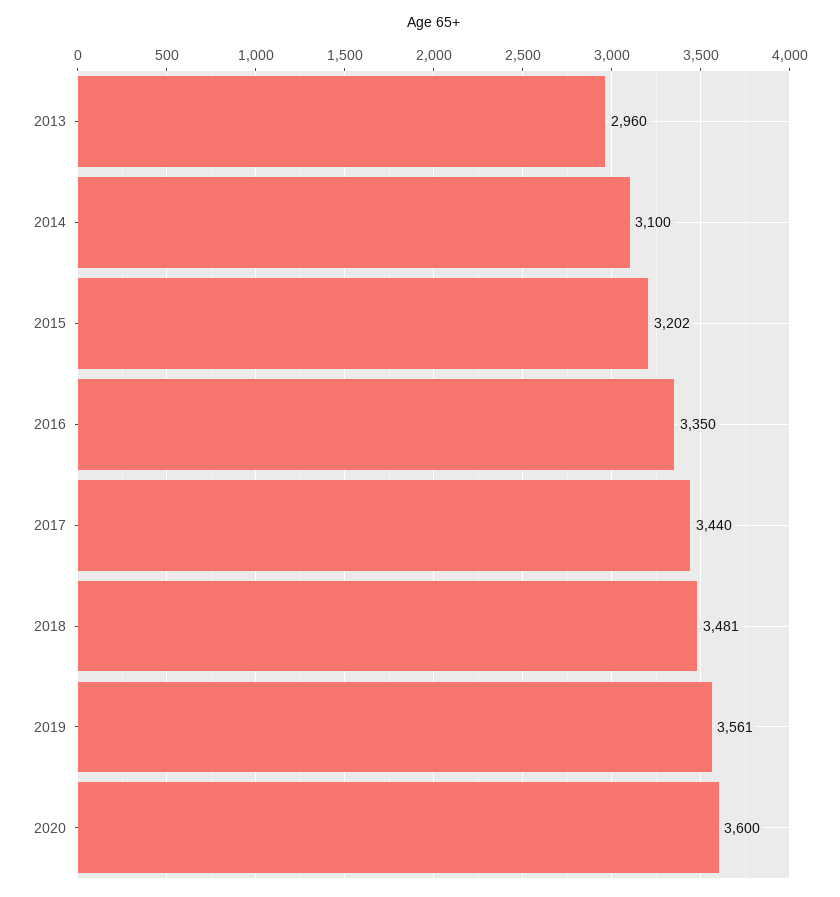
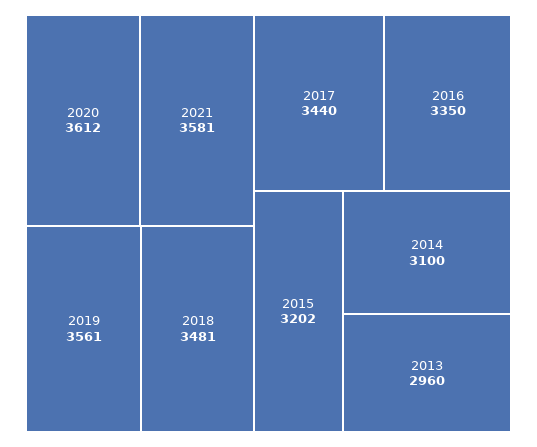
2020: 3600 -> 3612
2021: none -> 3581

